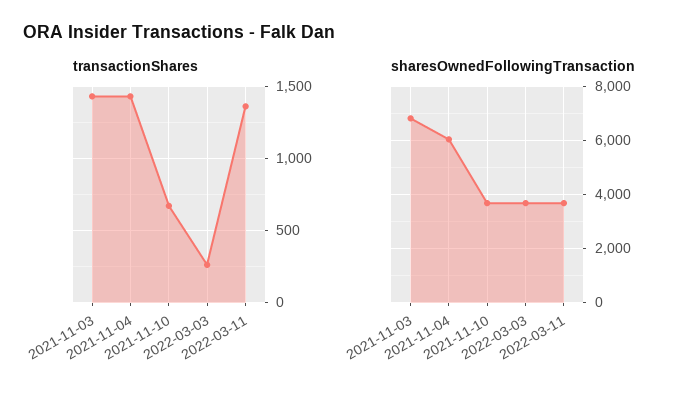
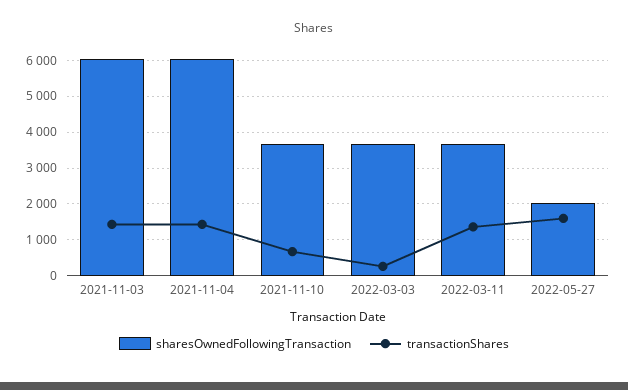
sharesOwnedFollowingTransaction, 2021-11-03: 6750 -> 6000
sharesOwnedFollowingTransaction, 2022-05-27: none -> 2000
transactionShares, 2022-05-27: none -> 1600

